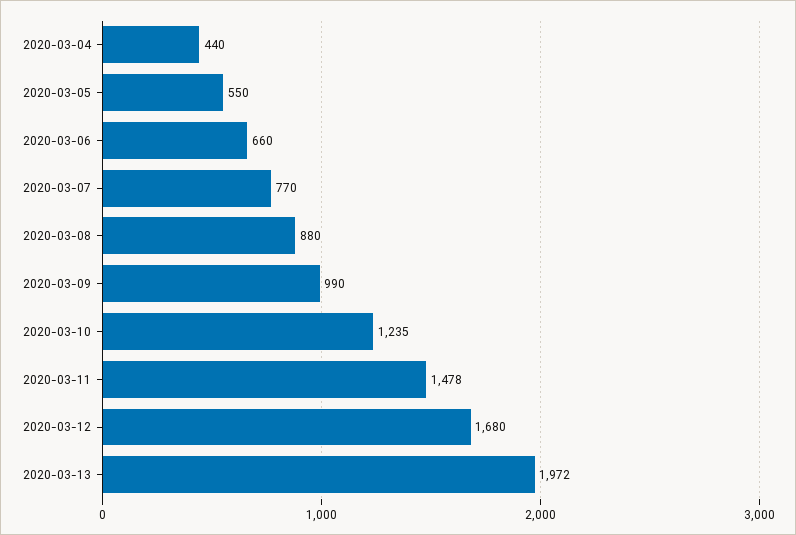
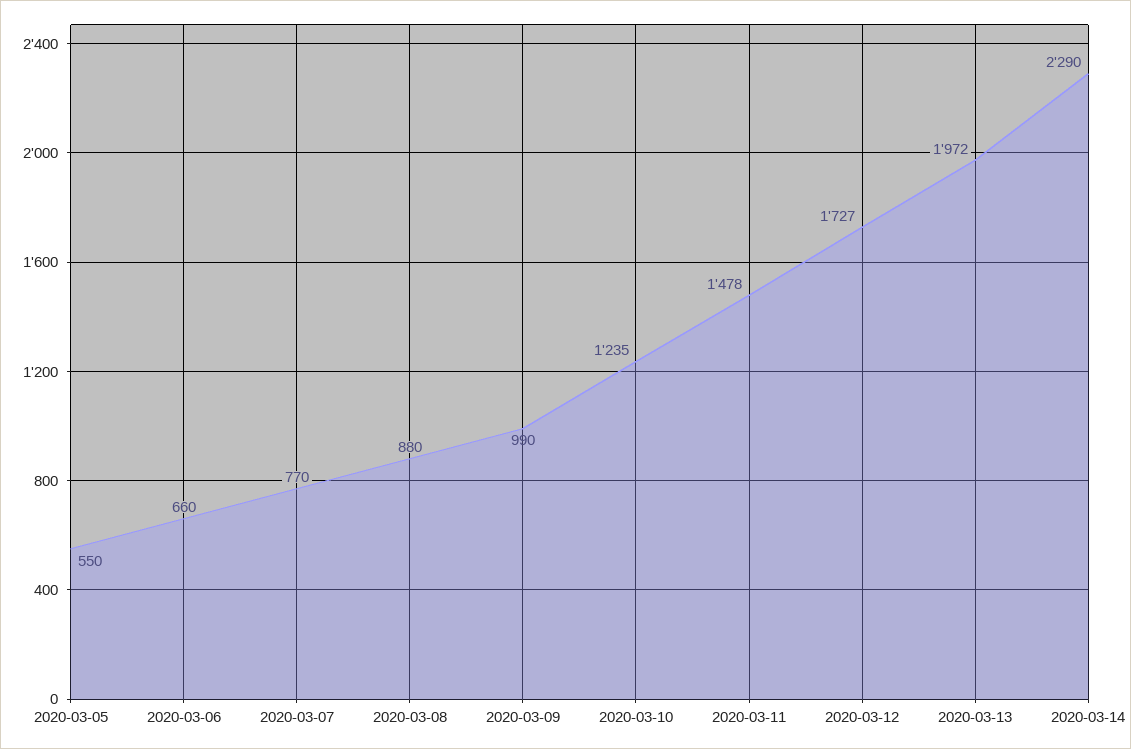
2020-03-04: 440 -> none
2020-03-12: 1680 -> 1727
2020-03-14: none -> 2290

